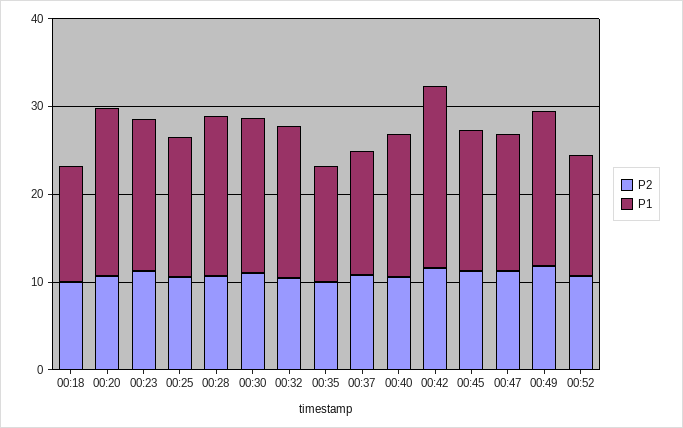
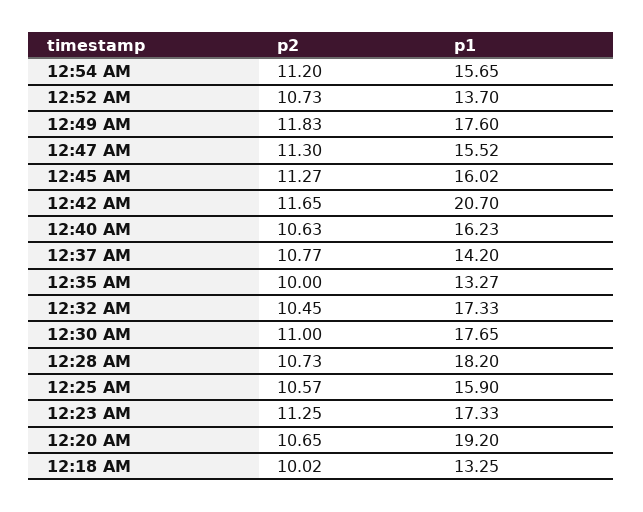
P2, 12:54 AM: none -> 11.2
P1, 12:54 AM: none -> 15.65

